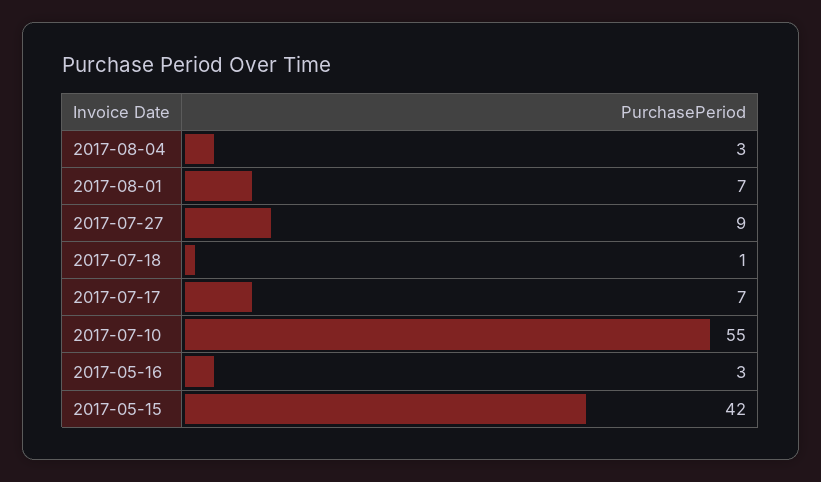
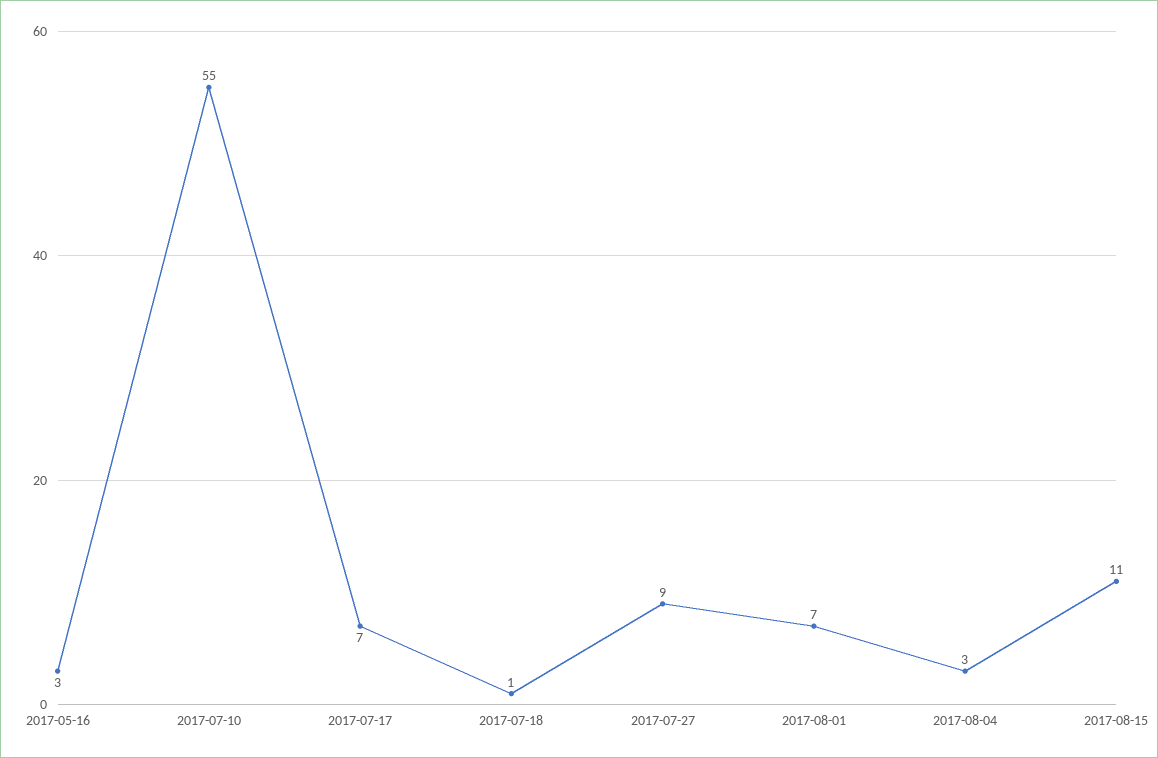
2017-05-15: 42 -> none
2017-08-15: none -> 11

